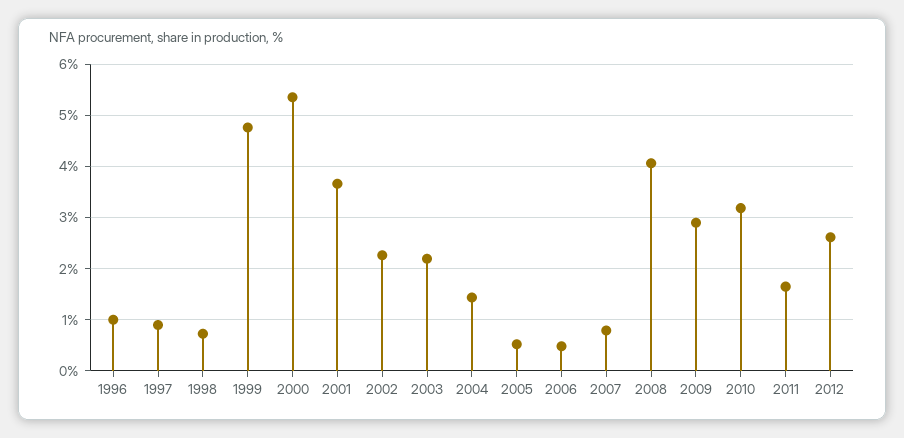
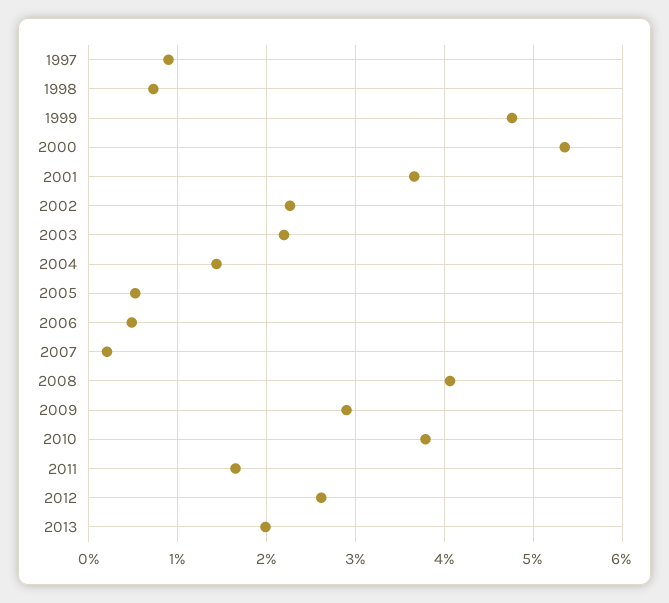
1996: 1 -> none
2007: 0.8 -> 0.2
2010: 3.2 -> 3.8
2013: none -> 2

